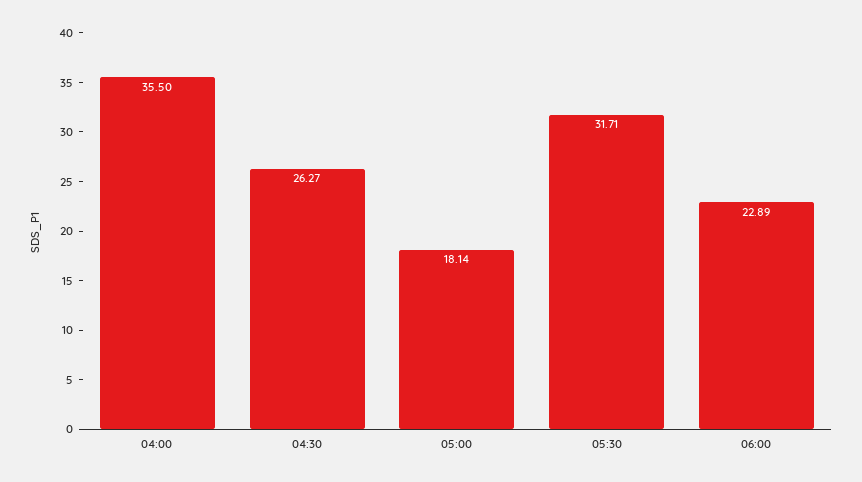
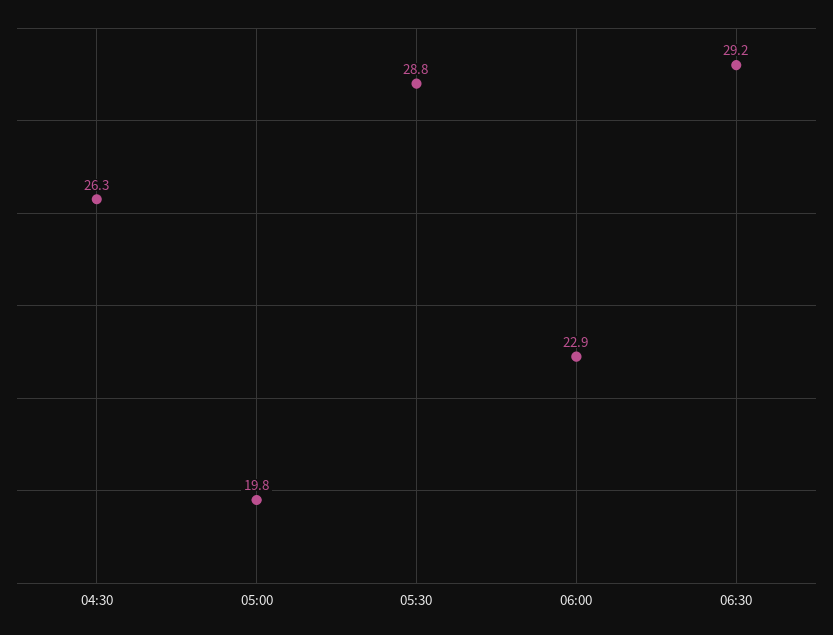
04:00: 35.5 -> none
05:00: 18.14 -> 19.8
05:30: 31.71 -> 28.8
06:30: none -> 29.2

